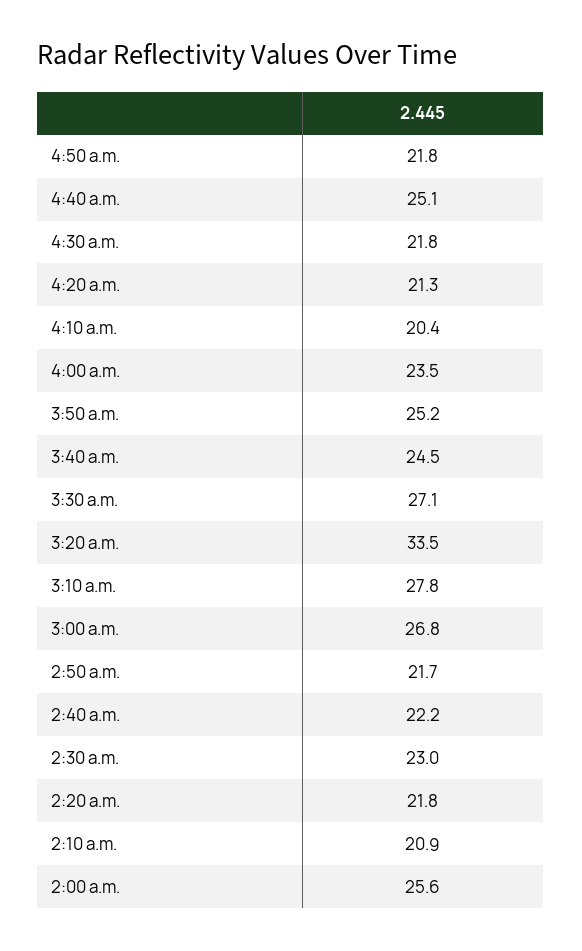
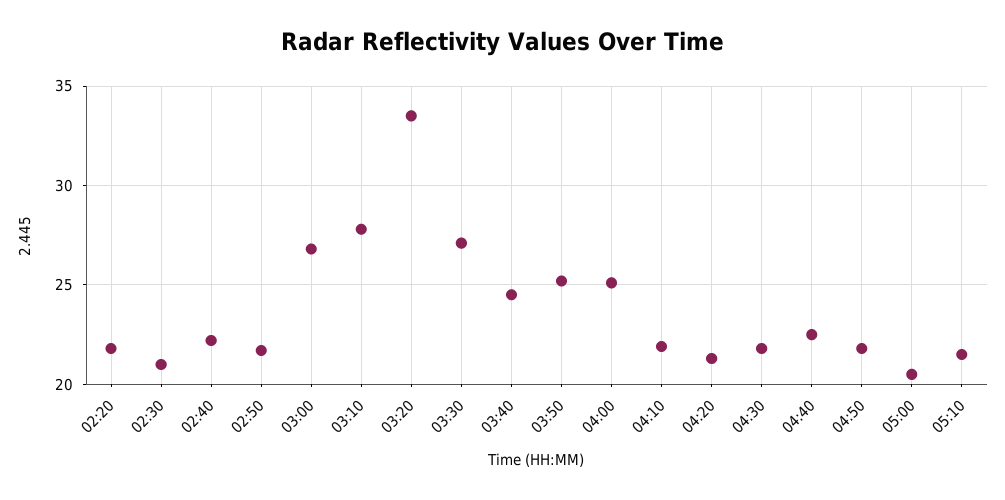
4:40 a.m.: 25.1 -> 22.5
4:10 a.m.: 20.4 -> 22
4:00 a.m.: 23.5 -> 25
2:30 a.m.: 23 -> 21
2:10 a.m.: 20.9 -> none
2:00 a.m.: 25.6 -> none
05:00: none -> 20.5
05:10: none -> 21.5

